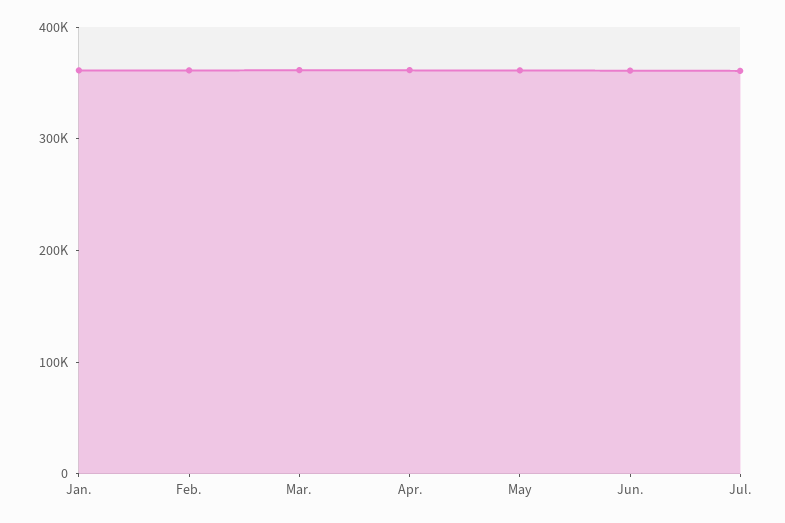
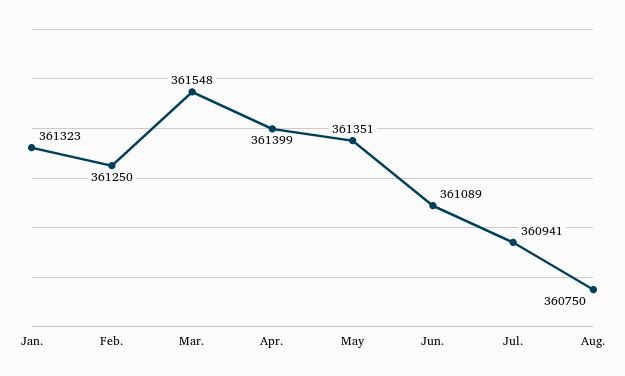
Aug.: none -> 360750

